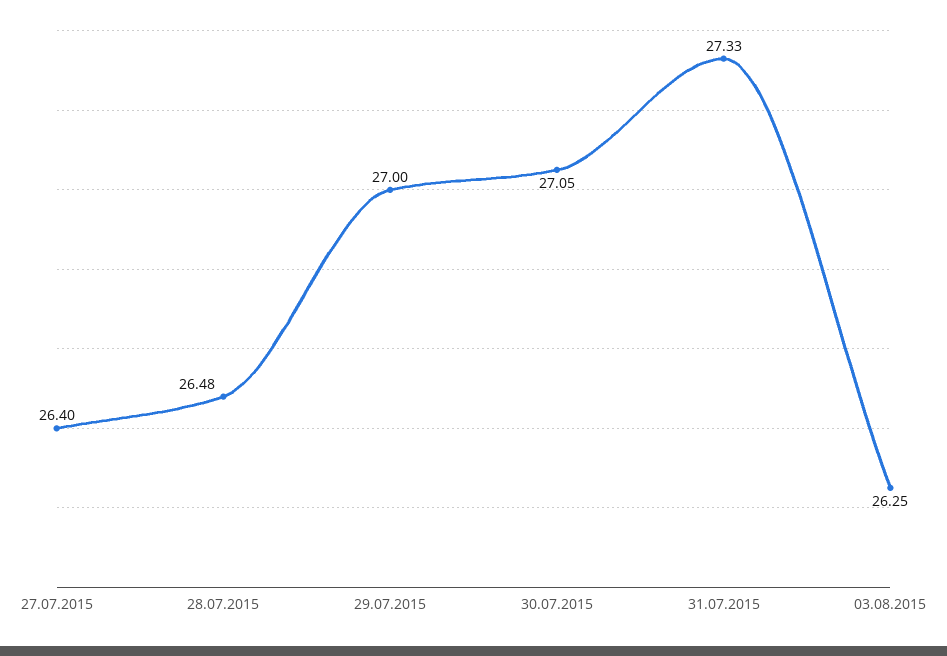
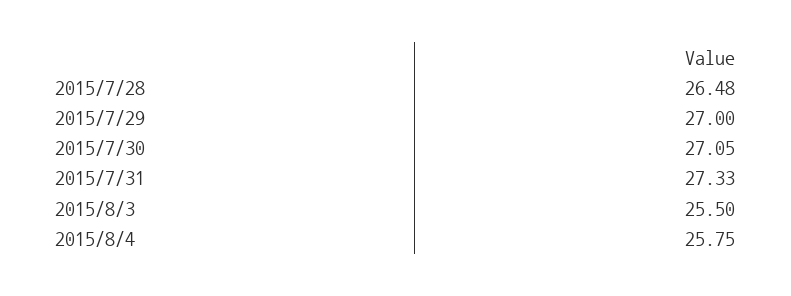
27.07.2015: 26.4 -> none
03.08.2015: 26.25 -> 25.5
2015/8/4: none -> 25.75

